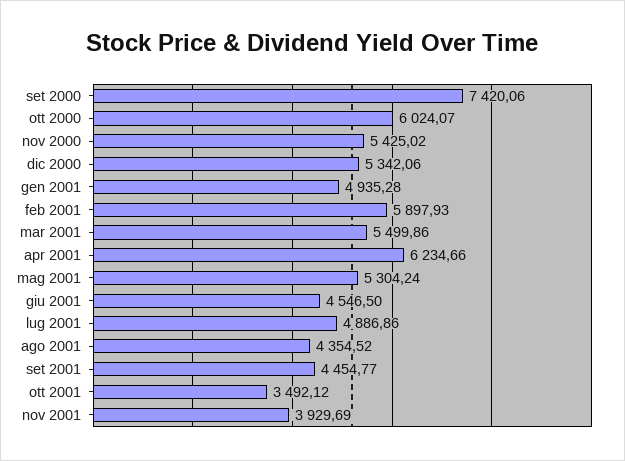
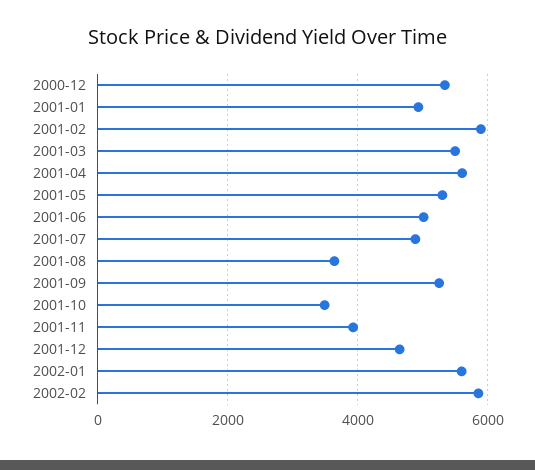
set 2000: 7420.06 -> none
ott 2000: 6024.07 -> none
nov 2000: 5425.02 -> none
apr 2001: 6234.66 -> 5600
giu 2001: 4546.5 -> 5000
ago 2001: 4354.52 -> 3600
set 2001: 4454.77 -> 5200
2001-12: none -> 4600
2002-01: none -> 5600
2002-02: none -> 5800

